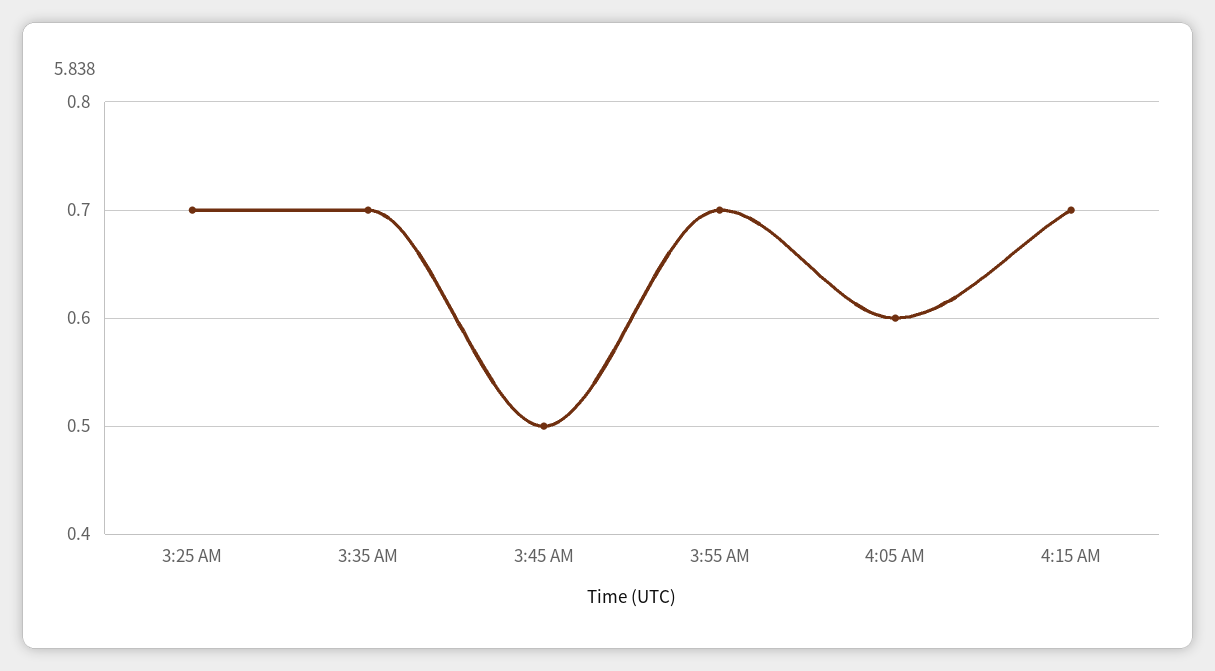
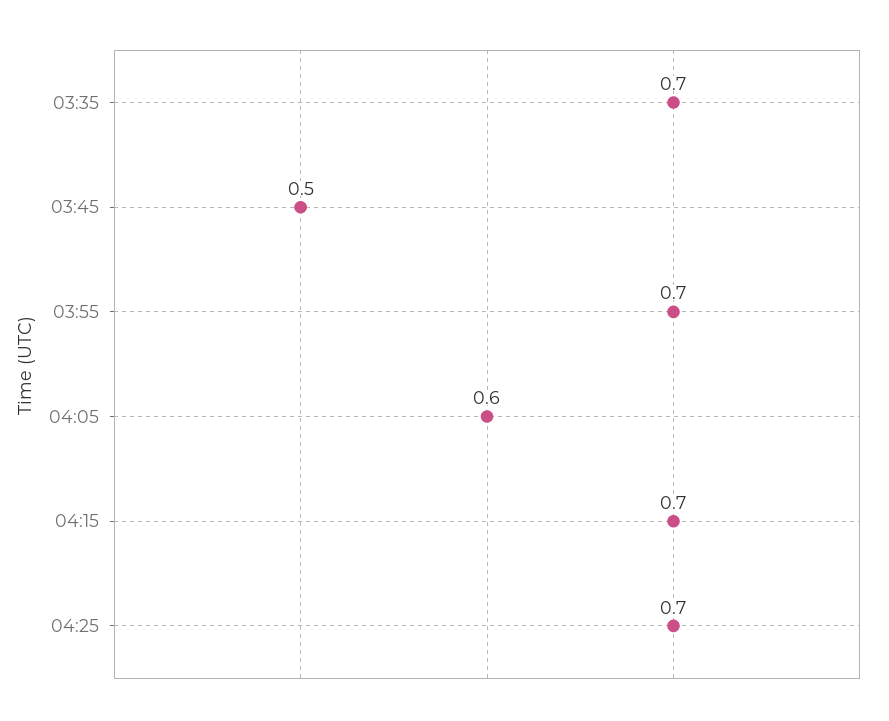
3:25 AM: 0.7 -> none
04:25: none -> 0.7

